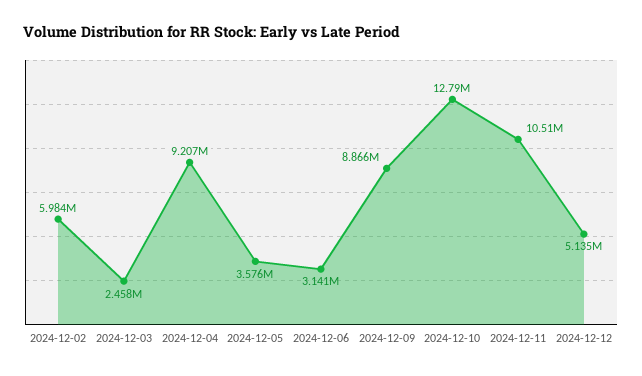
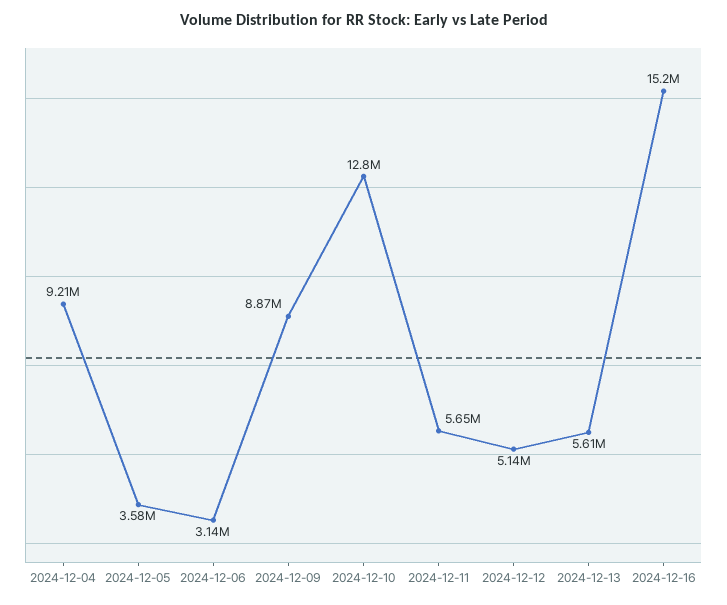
2024-12-02: 5984000 -> none
2024-12-03: 2458000 -> none
2024-12-11: 10510000 -> 5650000
2024-12-13: none -> 5610000
2024-12-16: none -> 15200000

